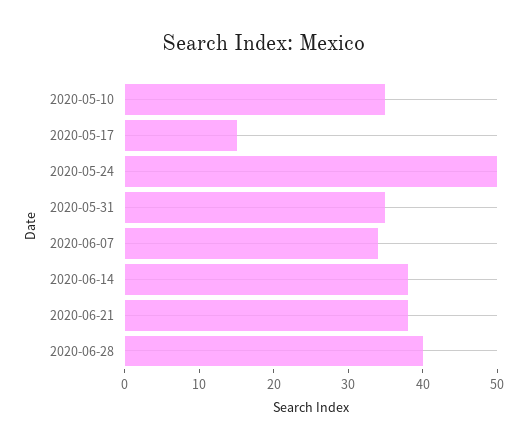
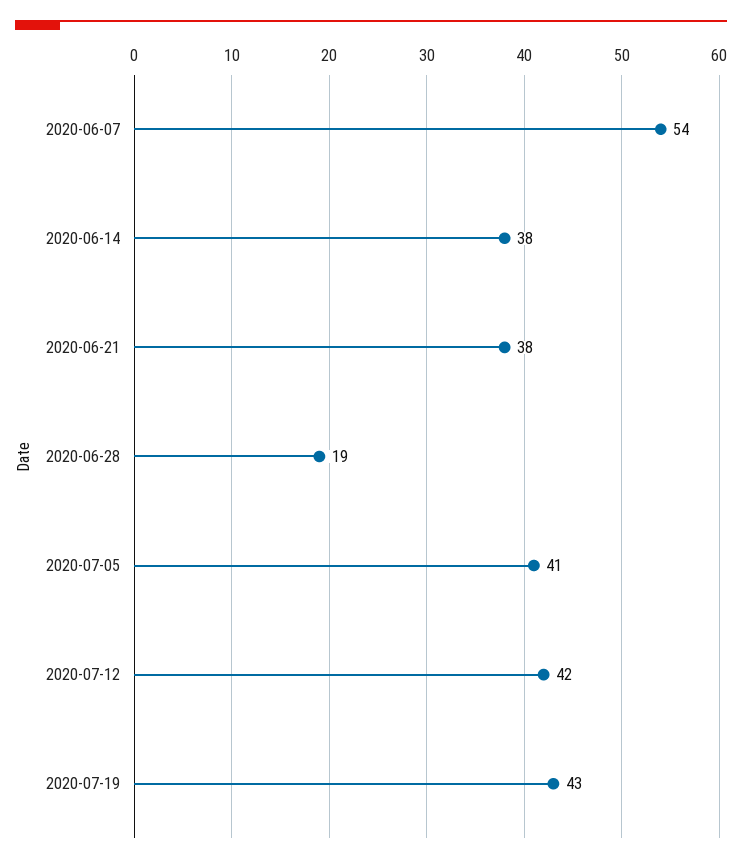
2020-05-10: 35 -> none
2020-05-17: 15 -> none
2020-05-24: 50 -> none
2020-05-31: 35 -> none
2020-06-07: 35 -> 54
2020-06-28: 40 -> 19
2020-07-05: none -> 41
2020-07-12: none -> 42
2020-07-19: none -> 43

